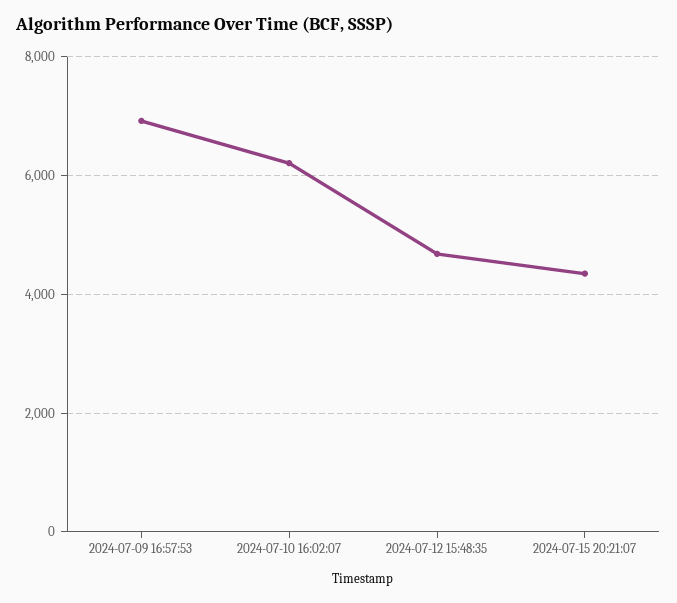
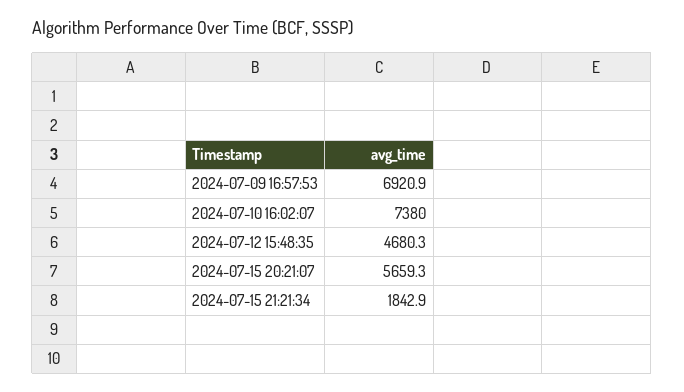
2024-07-10 16:02:07: 6200 -> 7380
2024-07-15 20:21:07: 4400 -> 5659.3
2024-07-15 21:21:34: none -> 1842.9

